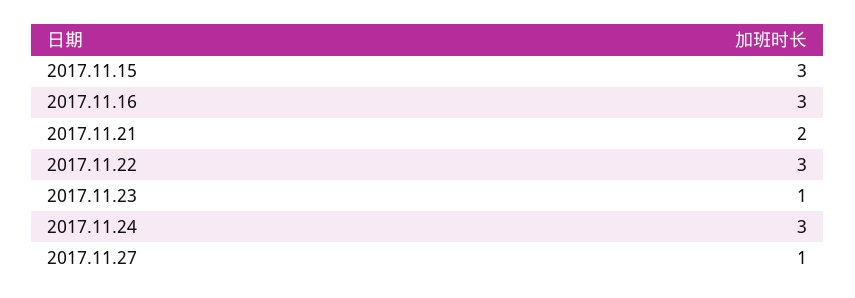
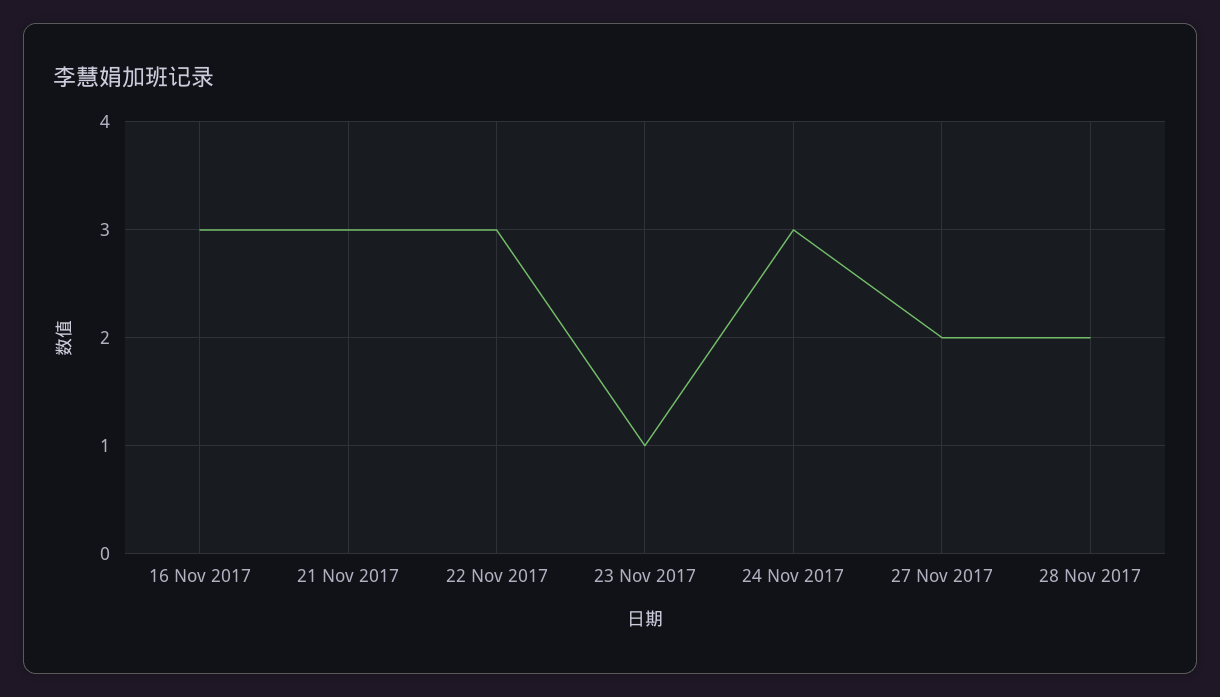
2017.11.15: 3 -> none
2017.11.21: 2 -> 3
2017.11.27: 1 -> 2
28 Nov 2017: none -> 2

